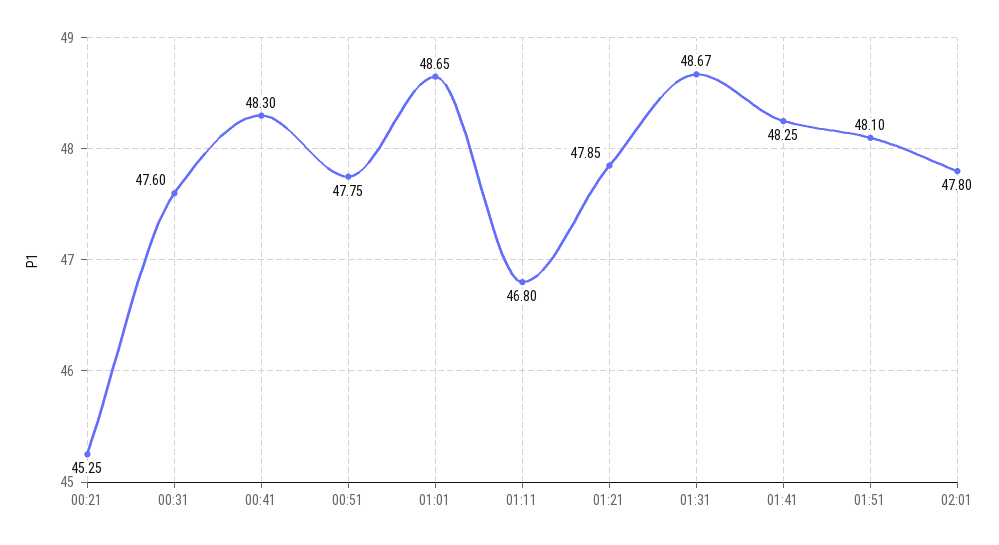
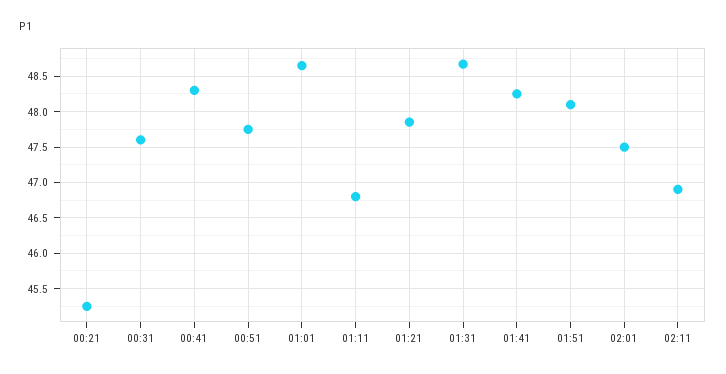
02:01: 47.8 -> 47.5
02:11: none -> 46.9

